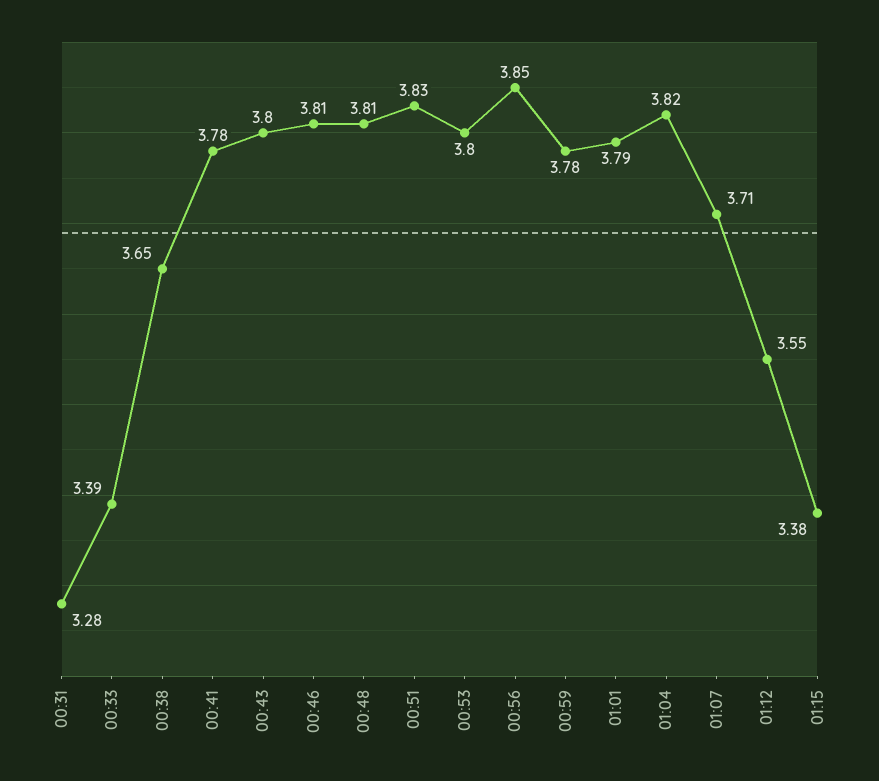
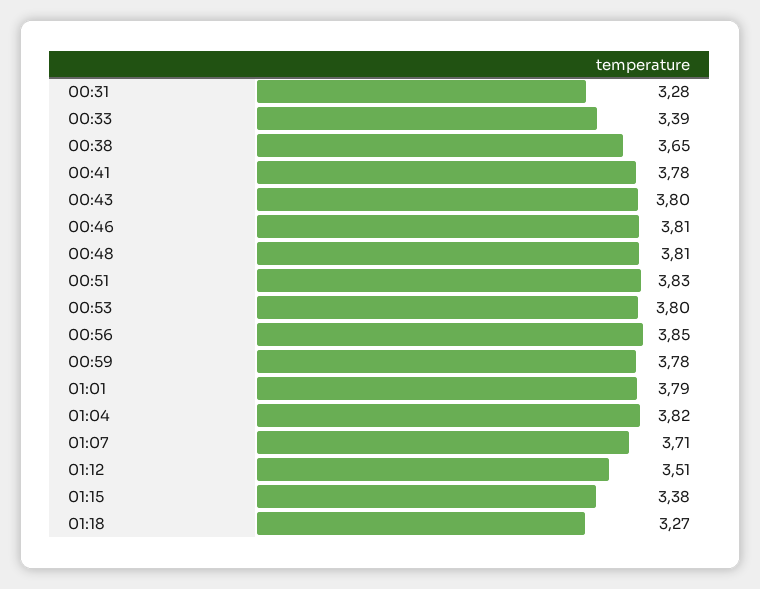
01:12: 3.55 -> 3.51
01:18: none -> 3.27

